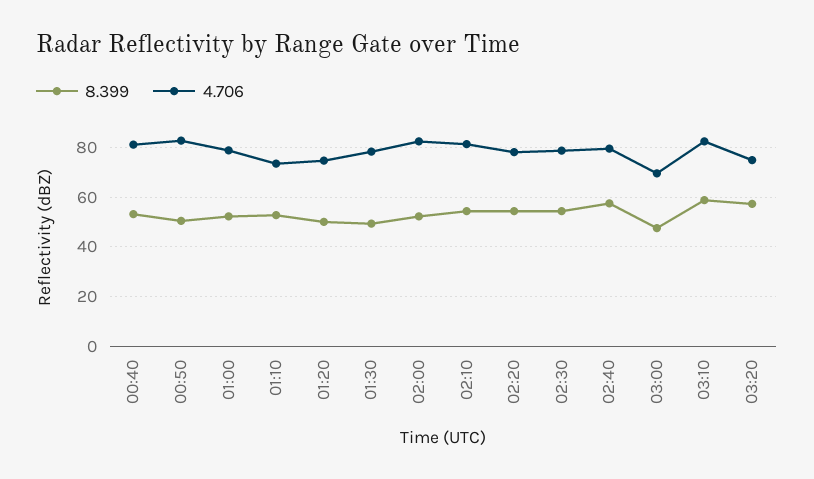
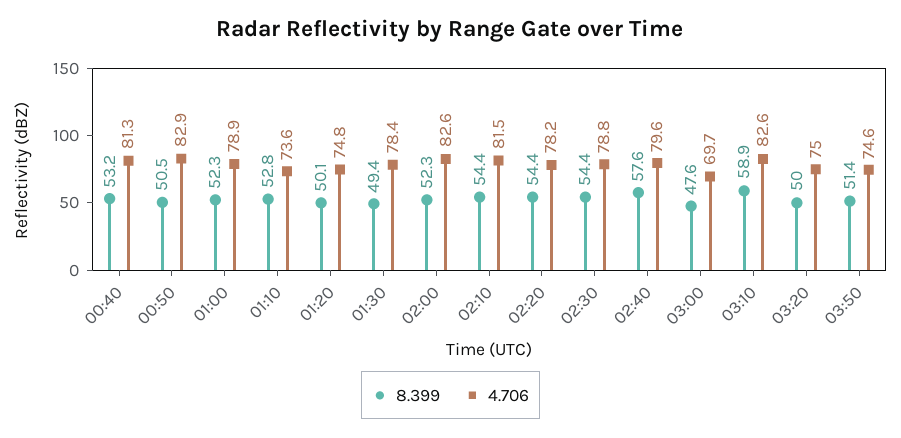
8.399, 03:20: 57.5 -> 50
8.399, 03:50: none -> 51.4
4.706, 03:50: none -> 74.6

